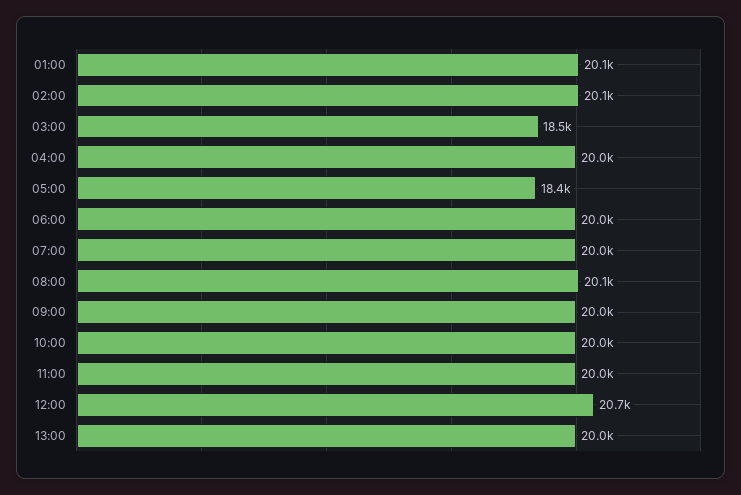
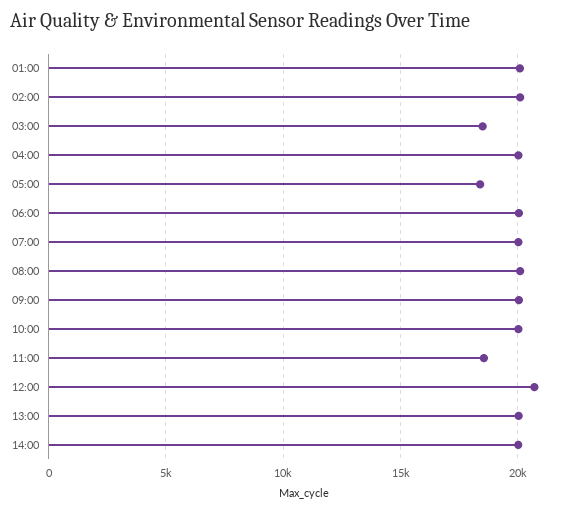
11:00: 20000 -> 18500
14:00: none -> 20000

